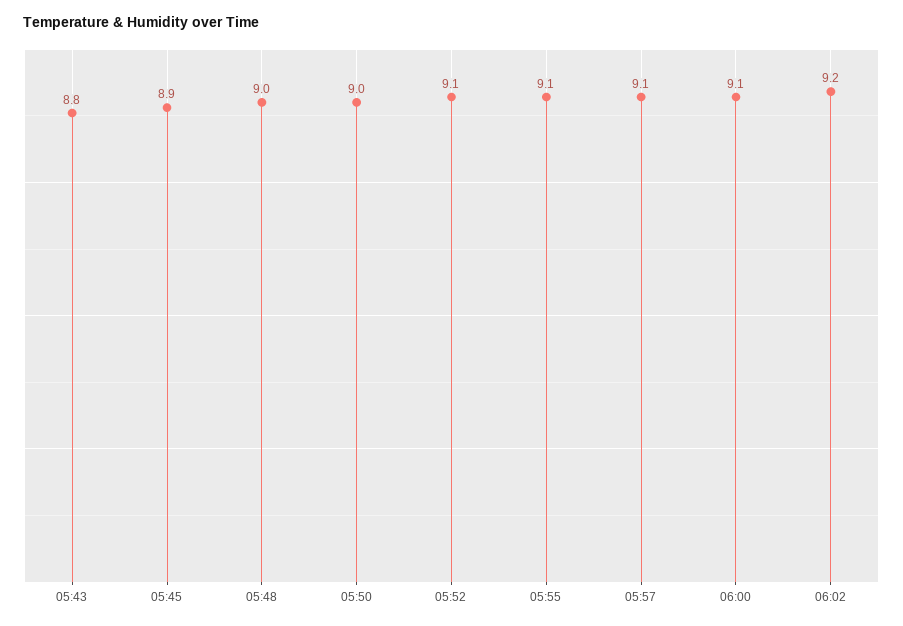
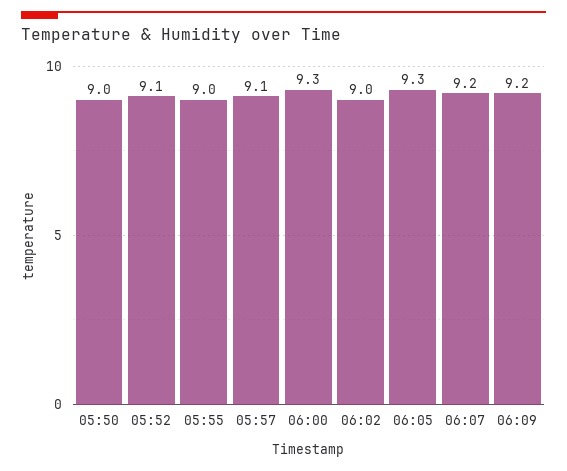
05:43: 8.8 -> none
05:45: 8.9 -> none
05:48: 9 -> none
05:55: 9.1 -> 9
06:00: 9.1 -> 9.3
06:02: 9.2 -> 9
06:05: none -> 9.3
06:07: none -> 9.2
06:09: none -> 9.2

